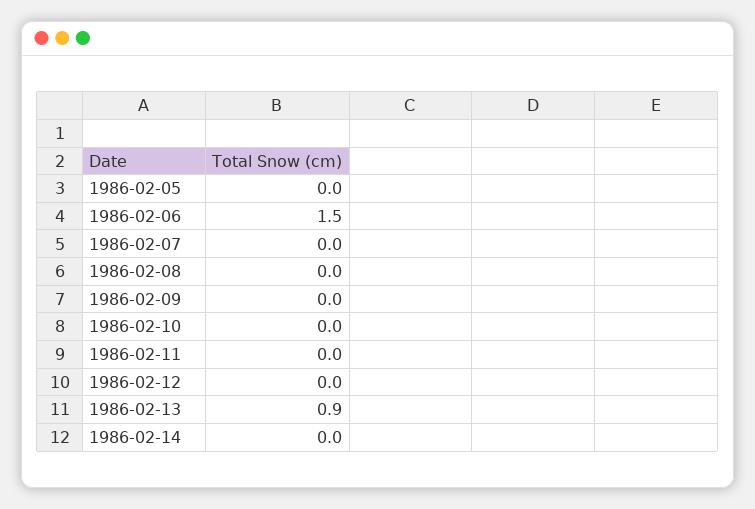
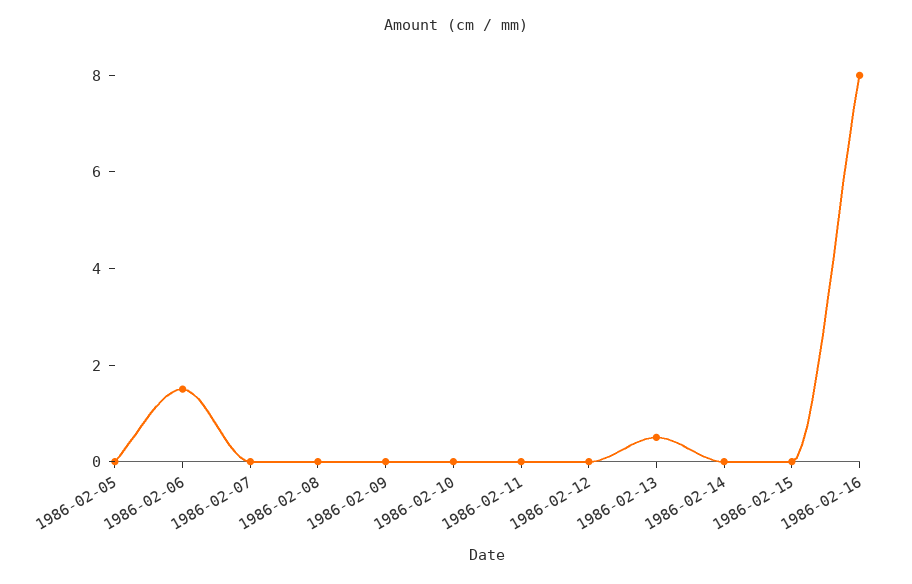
1986-02-13: 0.9 -> 0.5
1986-02-15: none -> 0
1986-02-16: none -> 8

